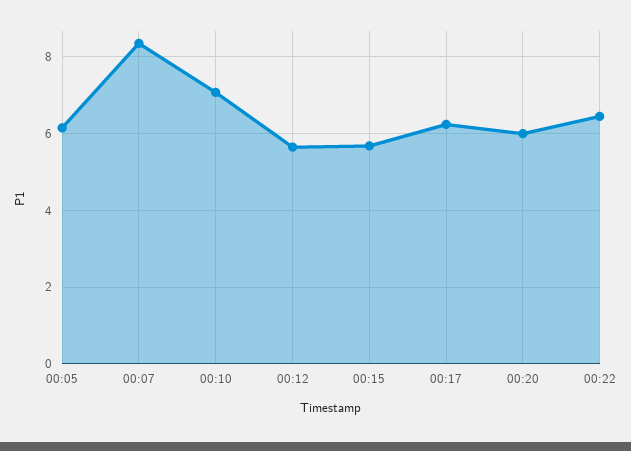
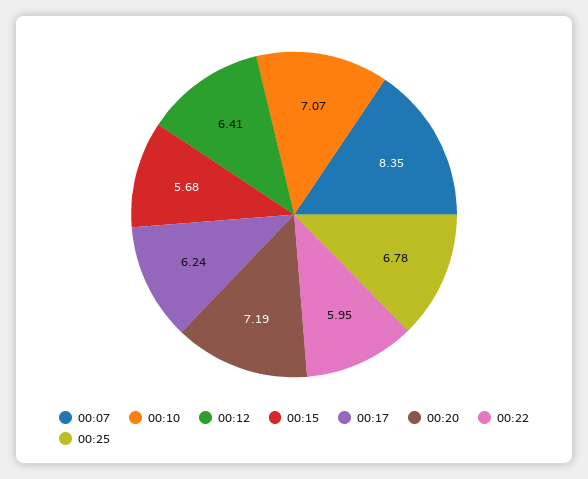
00:05: 6.2 -> none
00:12: 5.6 -> 6.41
00:20: 6 -> 7.19
00:22: 6.4 -> 5.95
00:25: none -> 6.78

